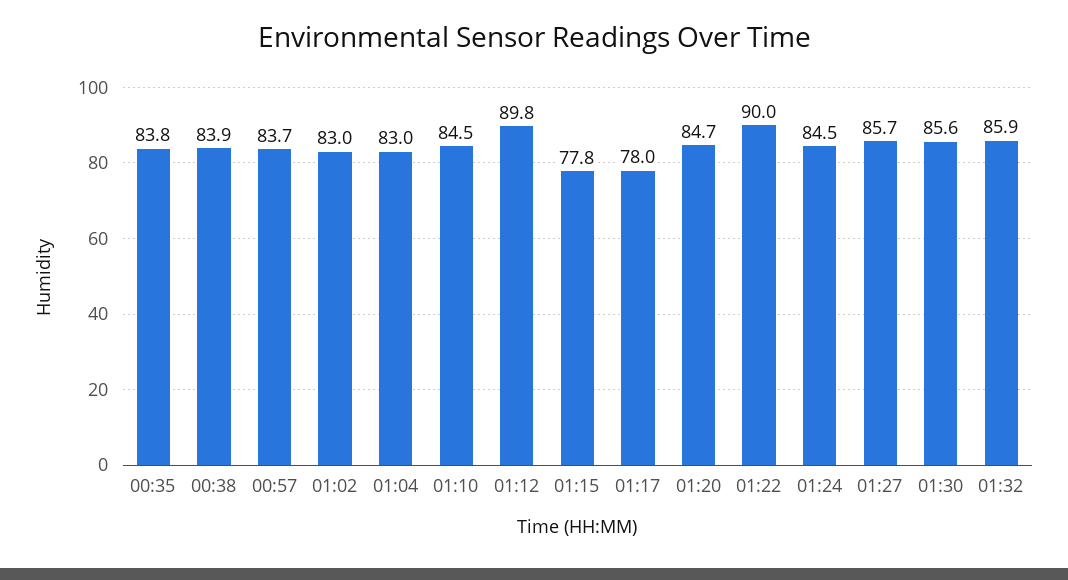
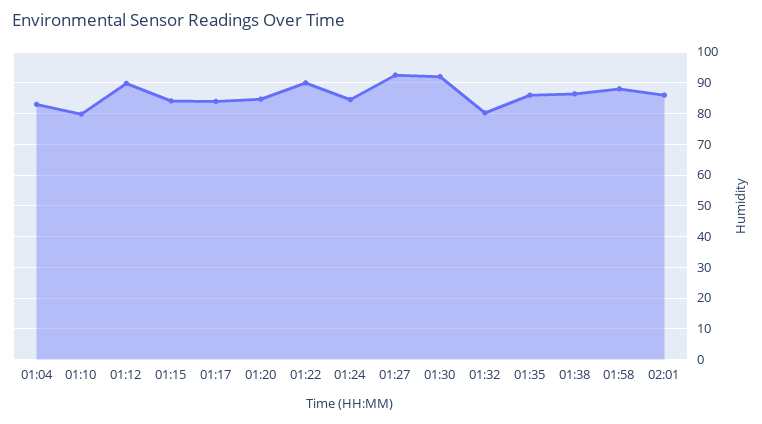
00:35: 83.8 -> none
00:38: 83.9 -> none
00:57: 83.7 -> none
01:02: 83 -> none
01:10: 84.5 -> 80
01:15: 77.8 -> 84
01:17: 78 -> 84
01:27: 85.7 -> 92
01:30: 85.6 -> 92
01:32: 85.9 -> 80
01:35: none -> 86
01:38: none -> 86
01:58: none -> 88
02:01: none -> 86

